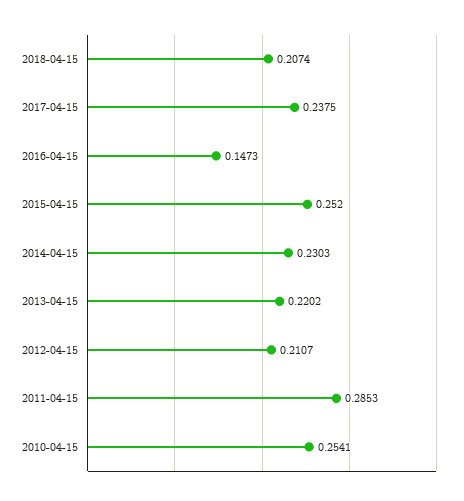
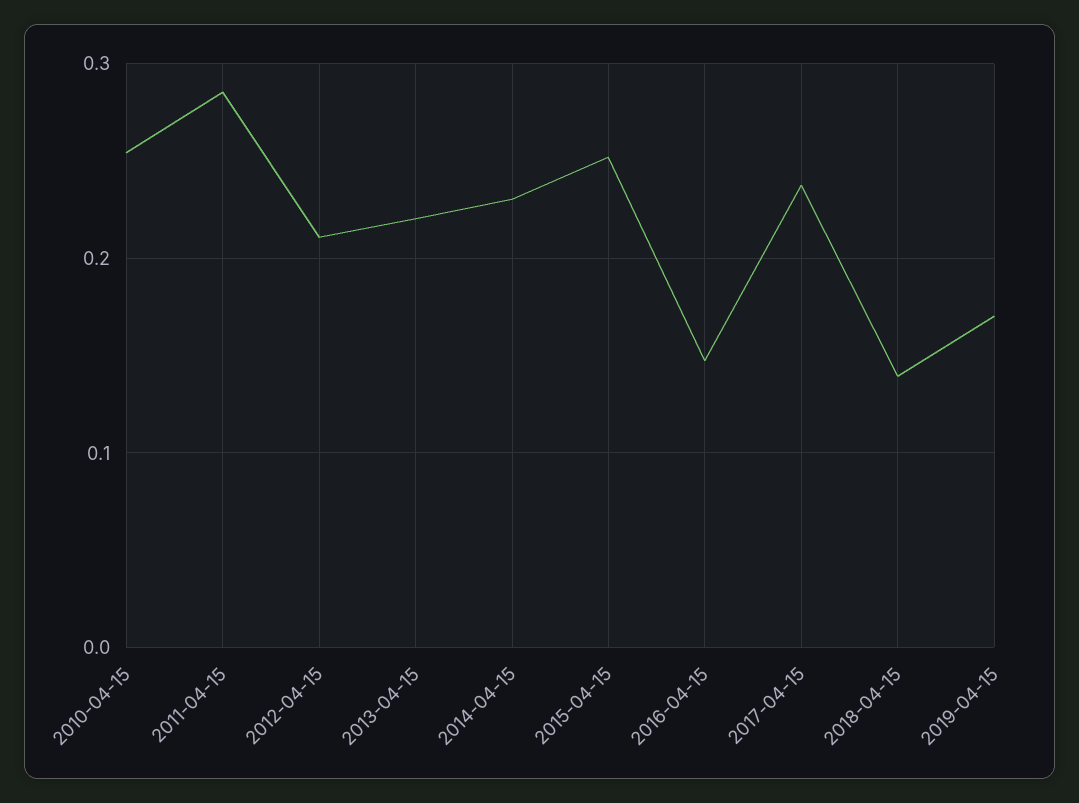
2018-04-15: 0.2074 -> 0.14
2019-04-15: none -> 0.17

